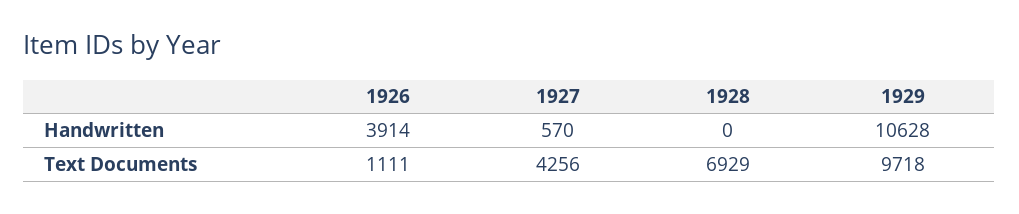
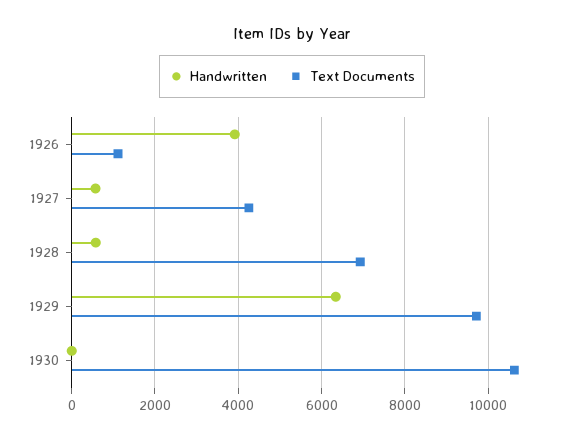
Handwritten, 1928: 0 -> 600
Handwritten, 1929: 10628 -> 6400
Handwritten, 1930: none -> 0
Text Documents, 1930: none -> 10600

